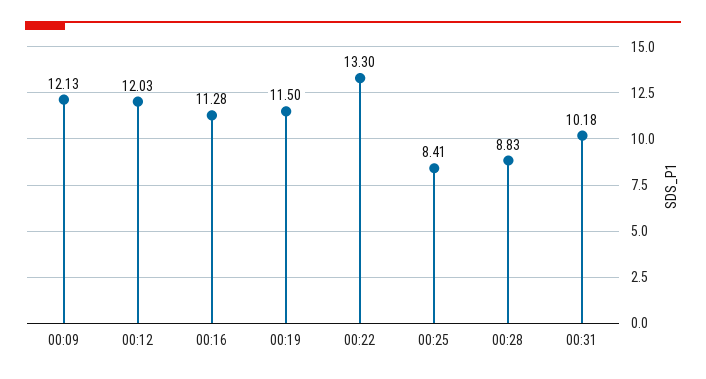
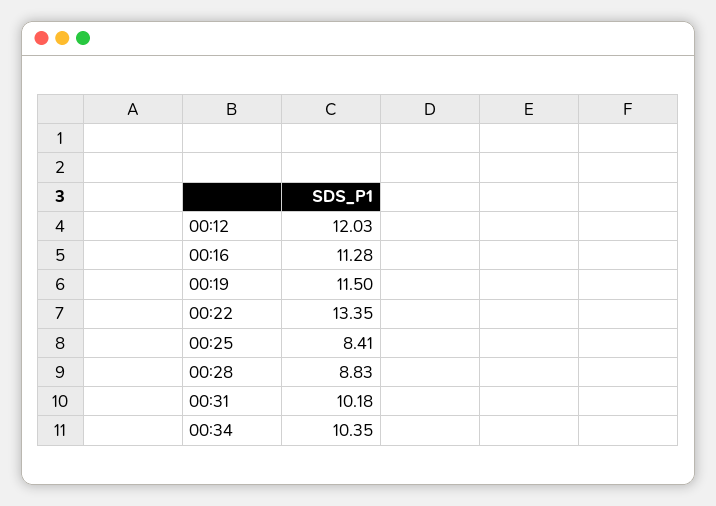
00:09: 12.13 -> none
00:22: 13.3 -> 13.35
00:34: none -> 10.35

